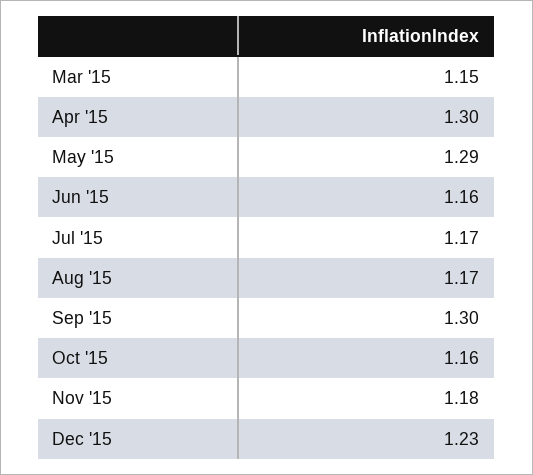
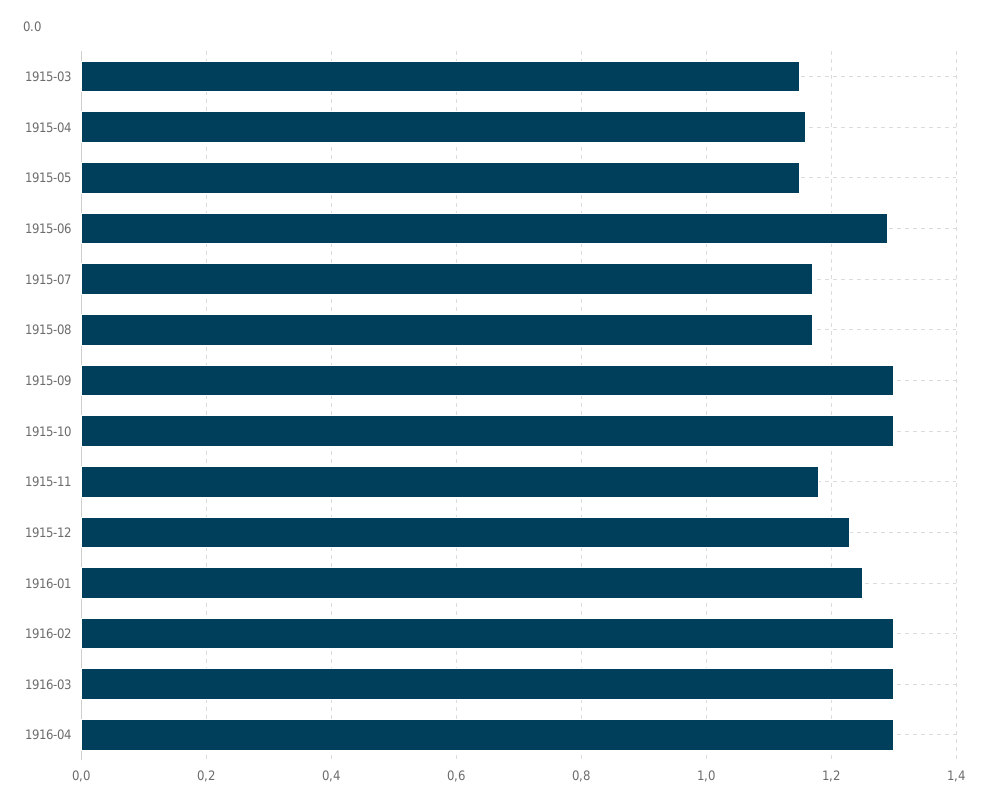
Apr '15: 1.3 -> 1.15
May '15: 1.29 -> 1.15
Jun '15: 1.16 -> 1.3
Oct '15: 1.16 -> 1.3
1916-01: none -> 1.25
1916-02: none -> 1.3
1916-03: none -> 1.3
1916-04: none -> 1.3

